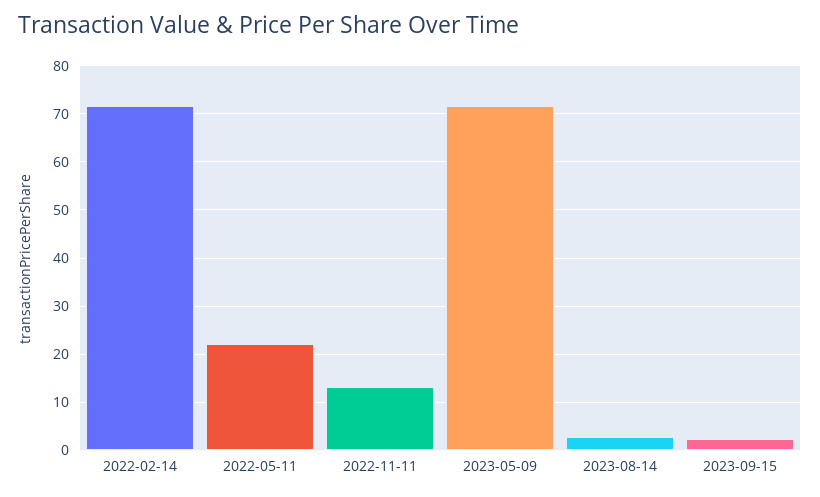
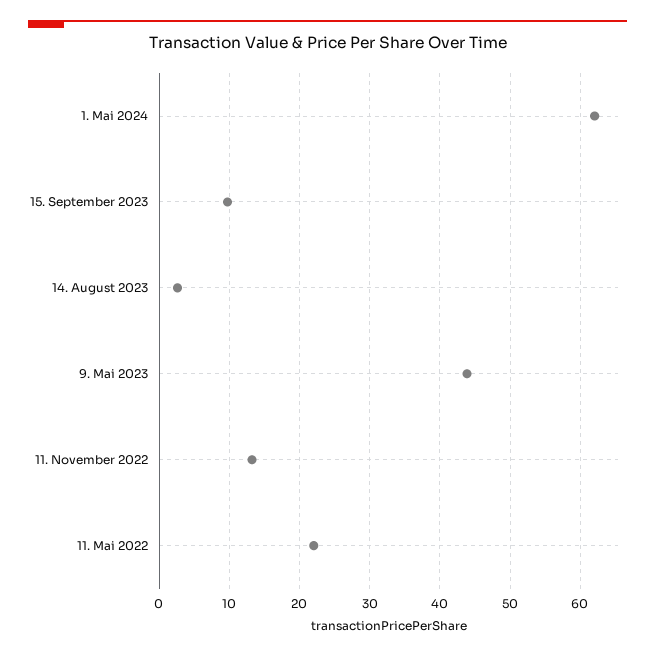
2022-02-14: 72 -> none
2023-05-09: 72 -> 44
2023-09-15: 2 -> 10
1. Mai 2024: none -> 62

